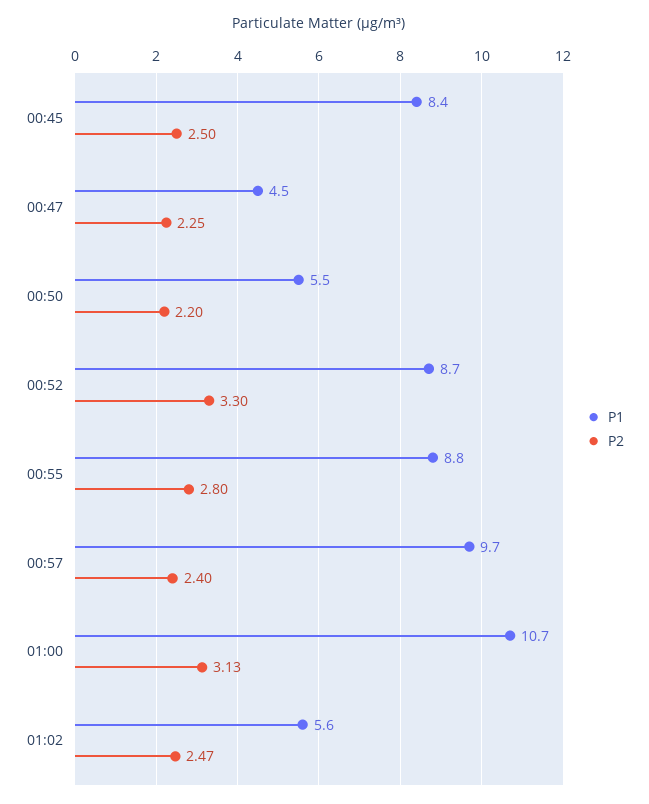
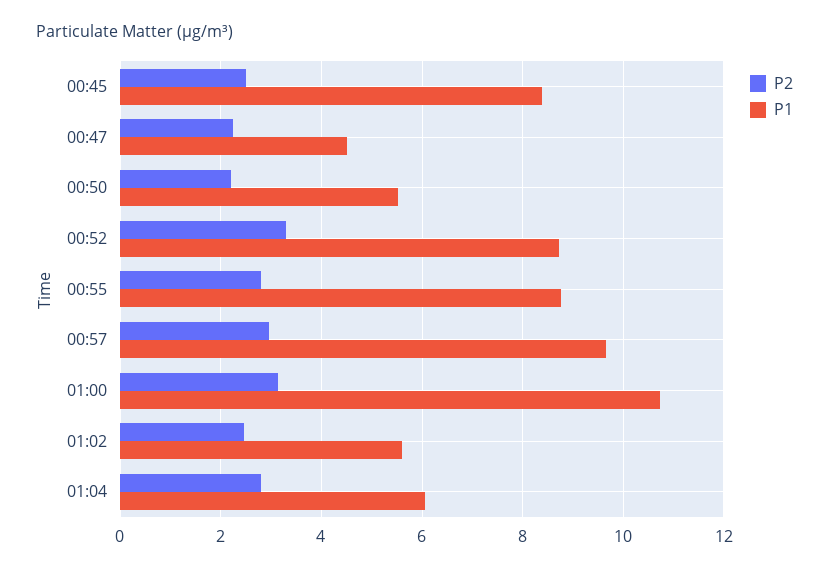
P2, 00:57: 2.4 -> 3
P2, 01:04: none -> 2.8
P1, 01:04: none -> 6

